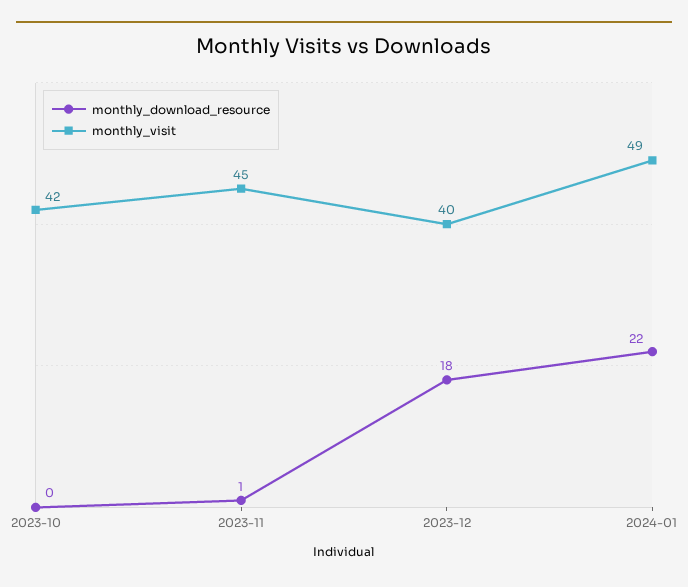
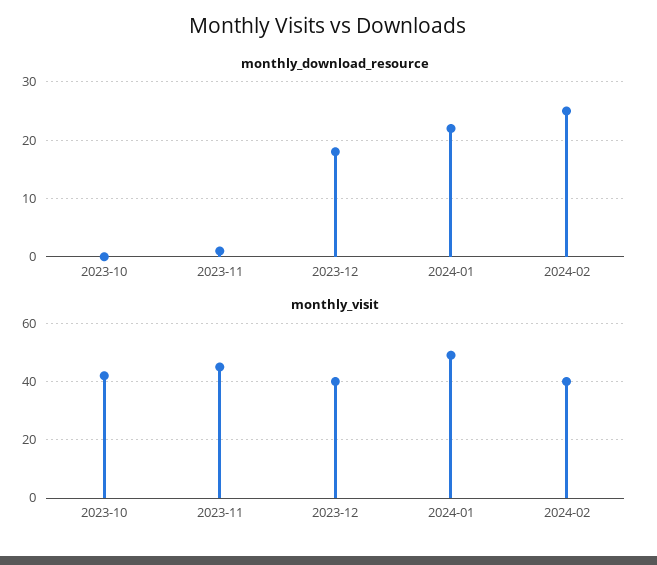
monthly_download_resource, 2024-02: none -> 25
monthly_visit, 2024-02: none -> 40

